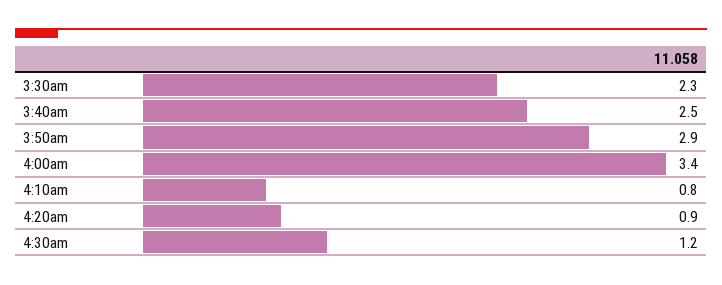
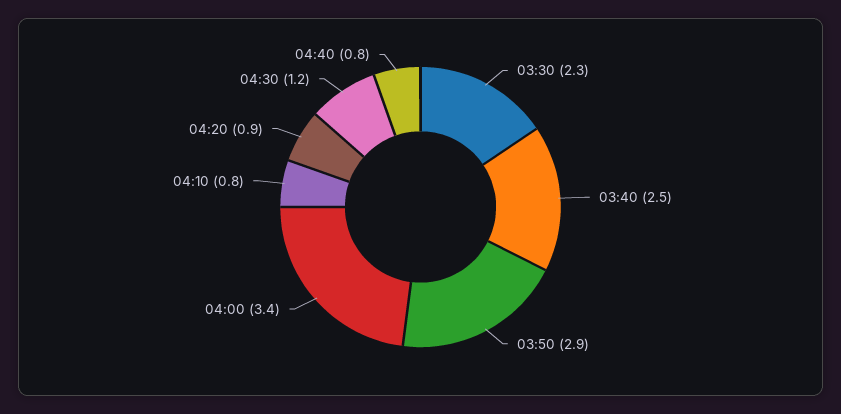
04:40: none -> 0.8

